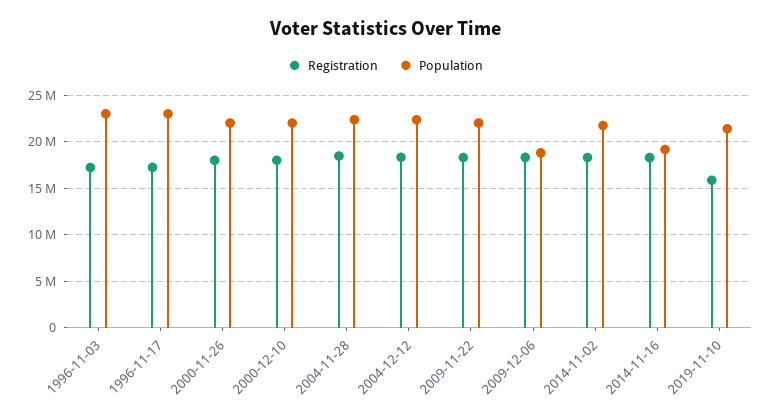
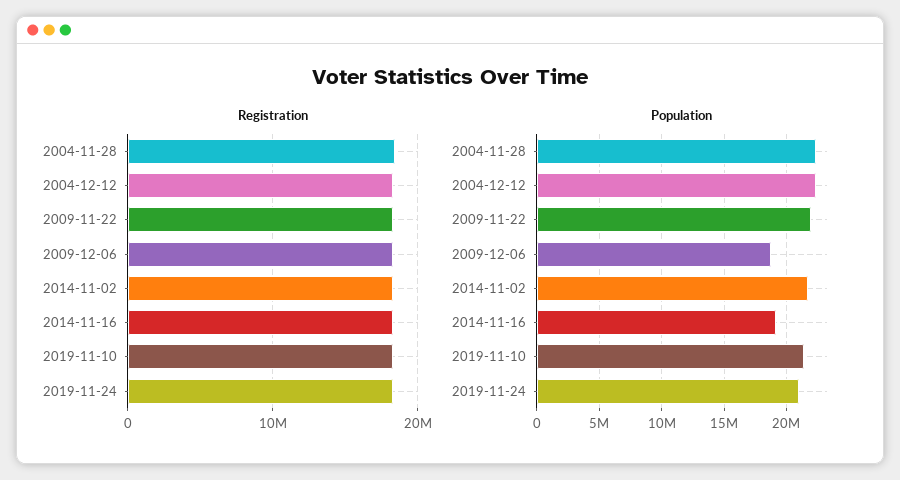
Registration, 1996-11-03: 17000000 -> none
Population, 1996-11-03: 23000000 -> none
Registration, 1996-11-17: 17000000 -> none
Population, 1996-11-17: 23000000 -> none
Registration, 2000-11-26: 18000000 -> none
Population, 2000-11-26: 22000000 -> none
Registration, 2000-12-10: 18000000 -> none
Population, 2000-12-10: 22000000 -> none
Registration, 2019-11-10: 16000000 -> 18000000
Registration, 2019-11-24: none -> 18000000
Population, 2019-11-24: none -> 21000000

